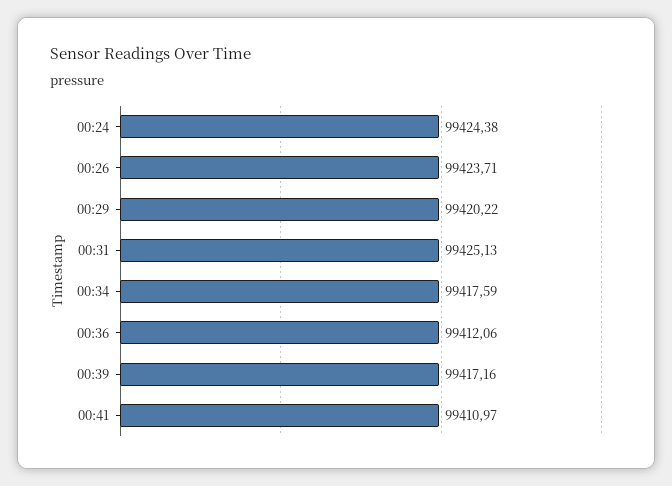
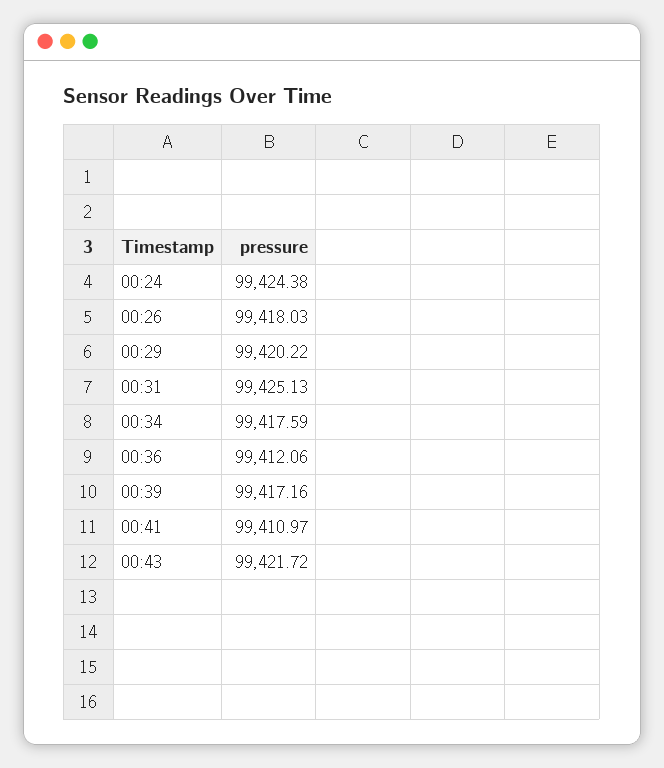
00:26: 99423.71 -> 99418.03
00:43: none -> 99421.72

